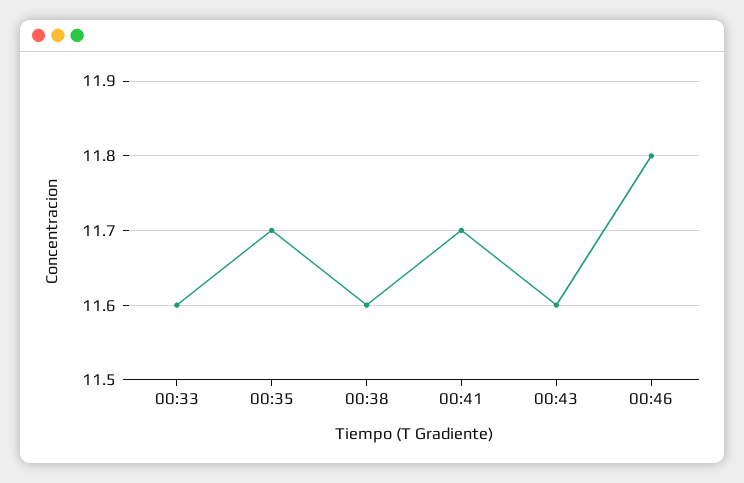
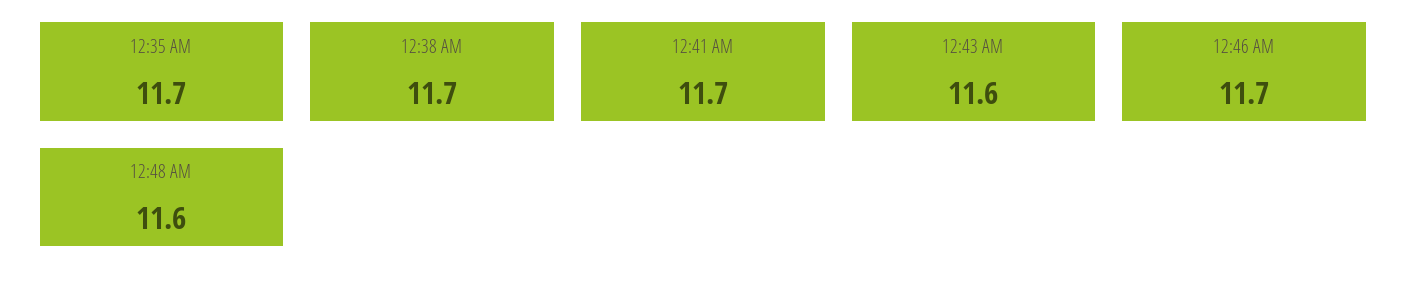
00:33: 11.6 -> none
00:38: 11.6 -> 11.7
00:46: 11.8 -> 11.7
12:48 AM: none -> 11.6

